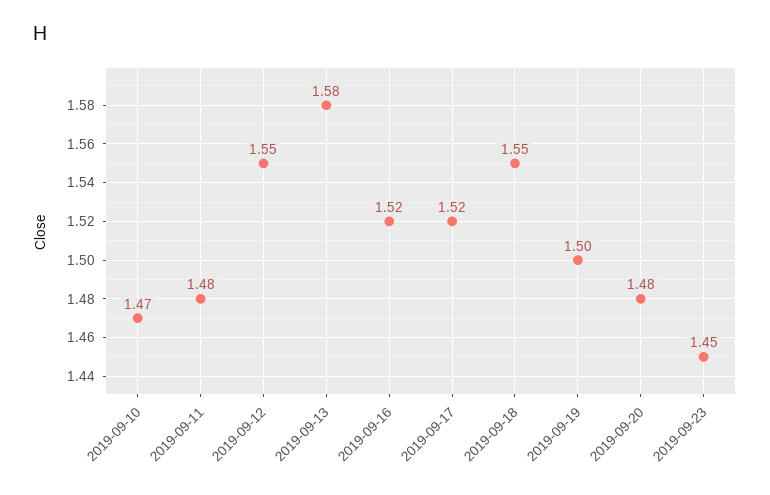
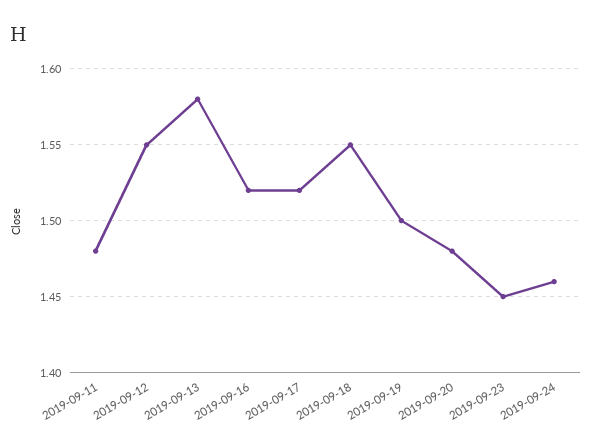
2019-09-10: 1.47 -> none
2019-09-24: none -> 1.46

